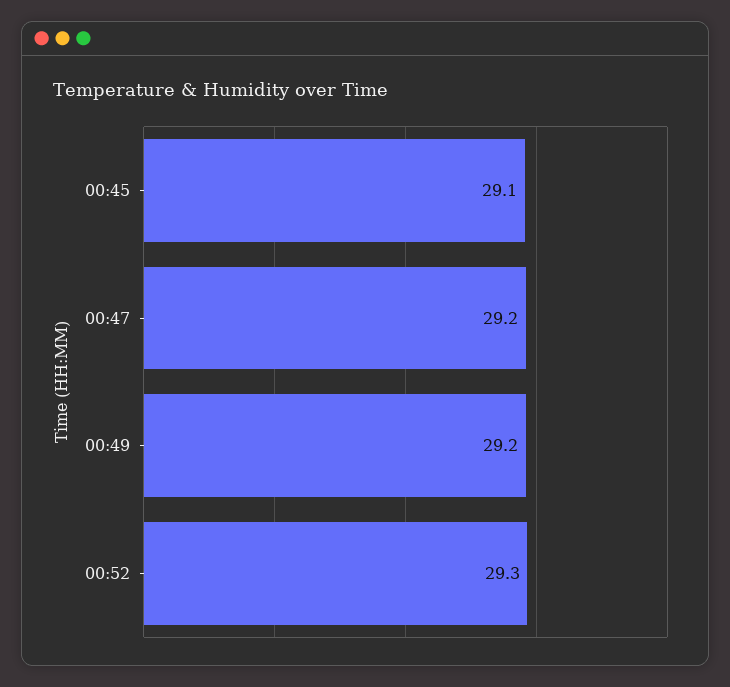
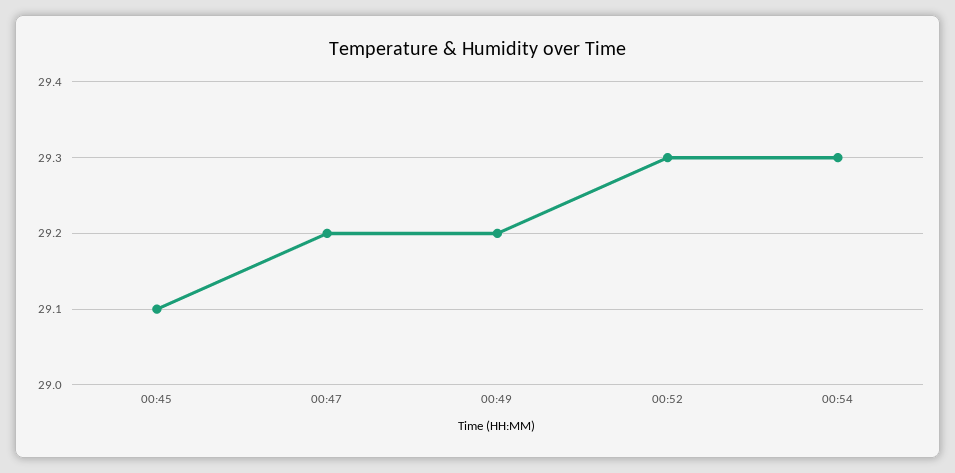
00:54: none -> 29.3

